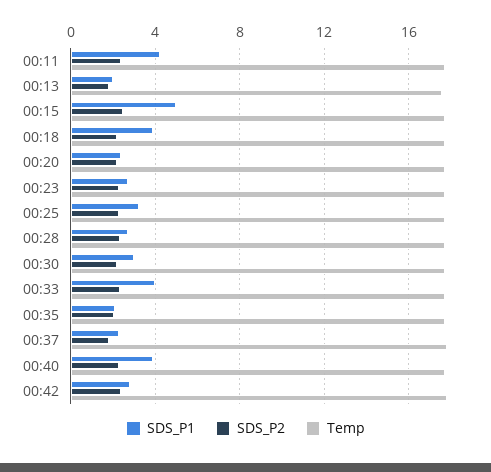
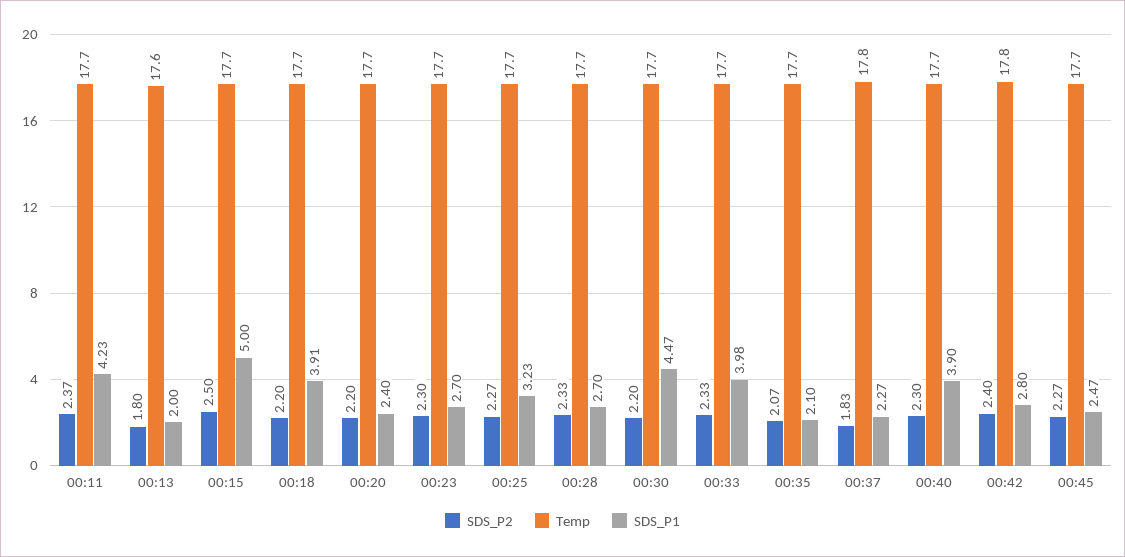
SDS_P1, 00:30: 3 -> 4.47
SDS_P2, 00:45: none -> 2.27
Temp, 00:45: none -> 17.7
SDS_P1, 00:45: none -> 2.47

